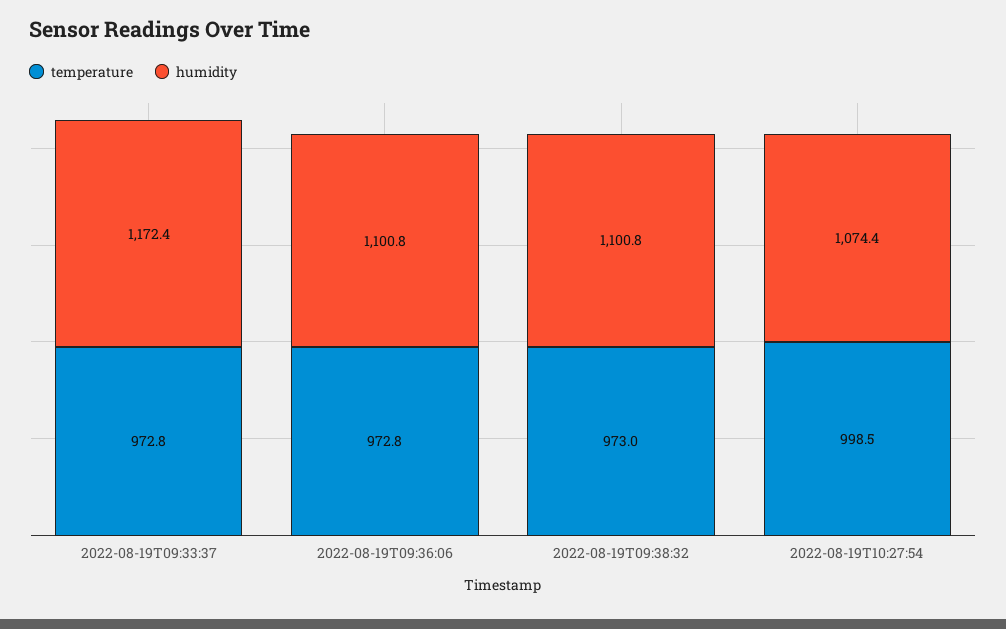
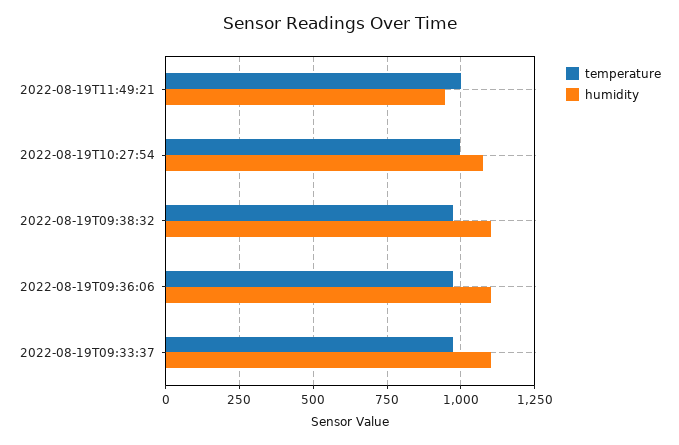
humidity, 2022-08-19T09:33:37: 1172.4 -> 1100
temperature, 2022-08-19T11:49:21: none -> 1000
humidity, 2022-08-19T11:49:21: none -> 950

